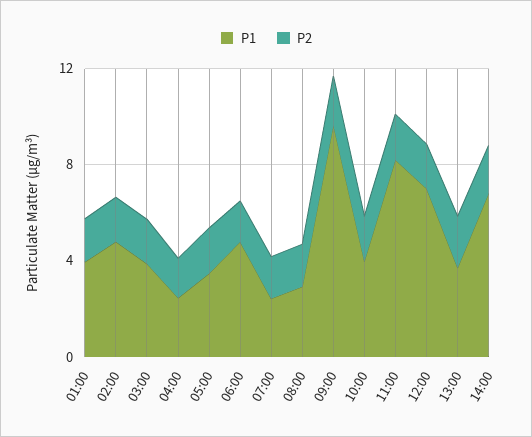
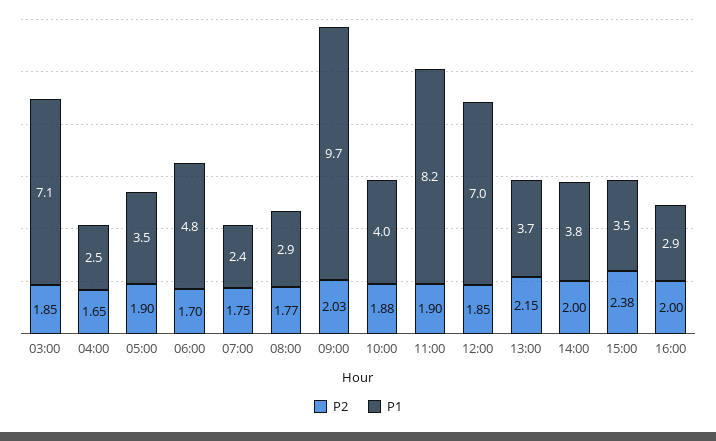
P1, 01:00: 4 -> none
P2, 01:00: 2 -> none
P1, 02:00: 5 -> none
P2, 02:00: 2 -> none
P1, 03:00: 4 -> 7.1
P1, 14:00: 7 -> 3.8
P2, 15:00: none -> 2.38
P1, 15:00: none -> 3.5
P2, 16:00: none -> 2
P1, 16:00: none -> 2.9

